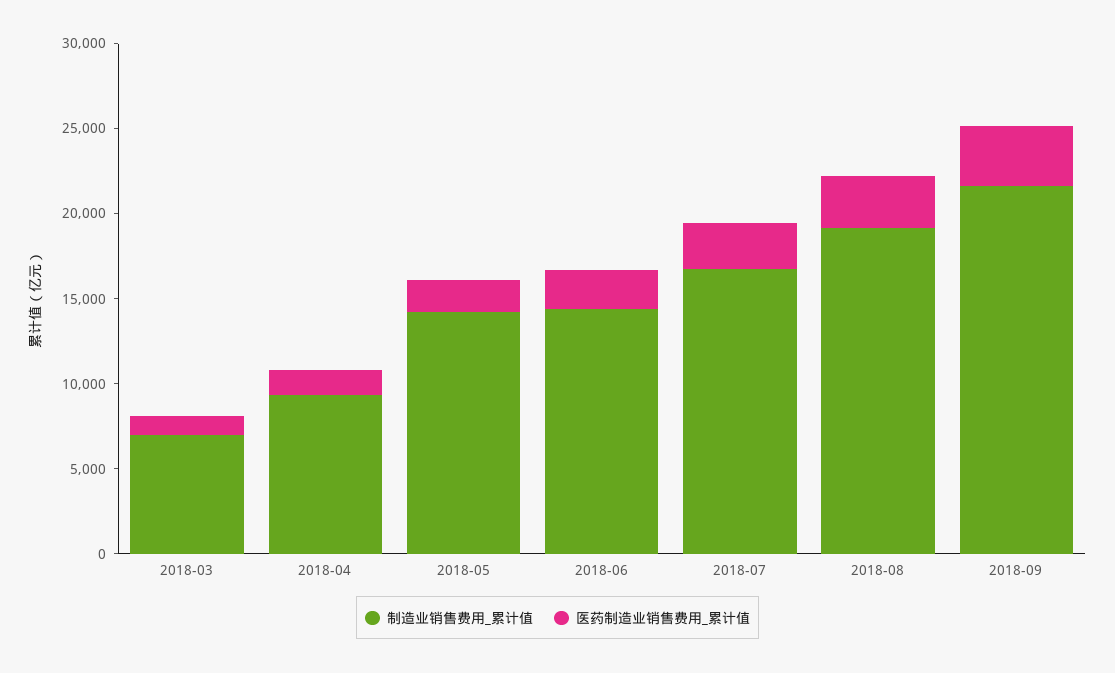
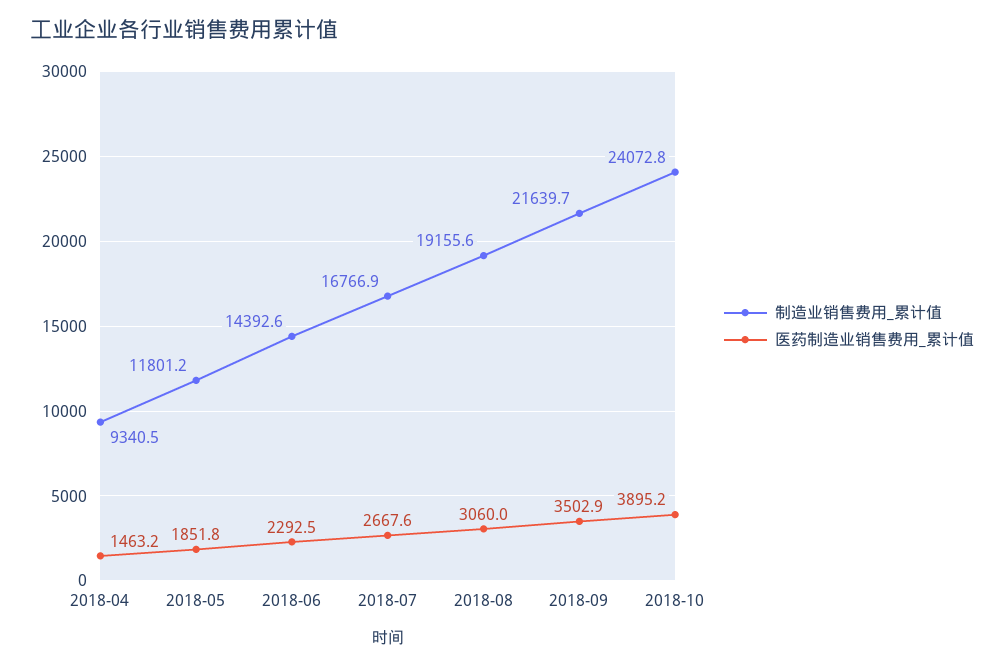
制造业销售费用_累计值, 2018-03: 7000 -> none
医药制造业销售费用_累计值, 2018-03: 1000 -> none
制造业销售费用_累计值, 2018-05: 14000 -> 11801.2
制造业销售费用_累计值, 2018-10: none -> 24072.8
医药制造业销售费用_累计值, 2018-10: none -> 3895.2

